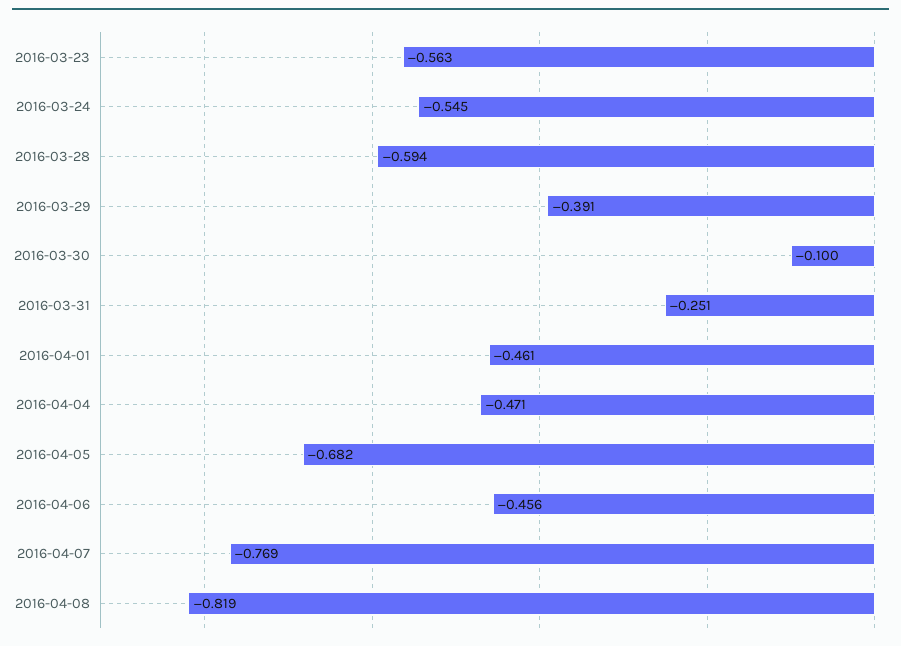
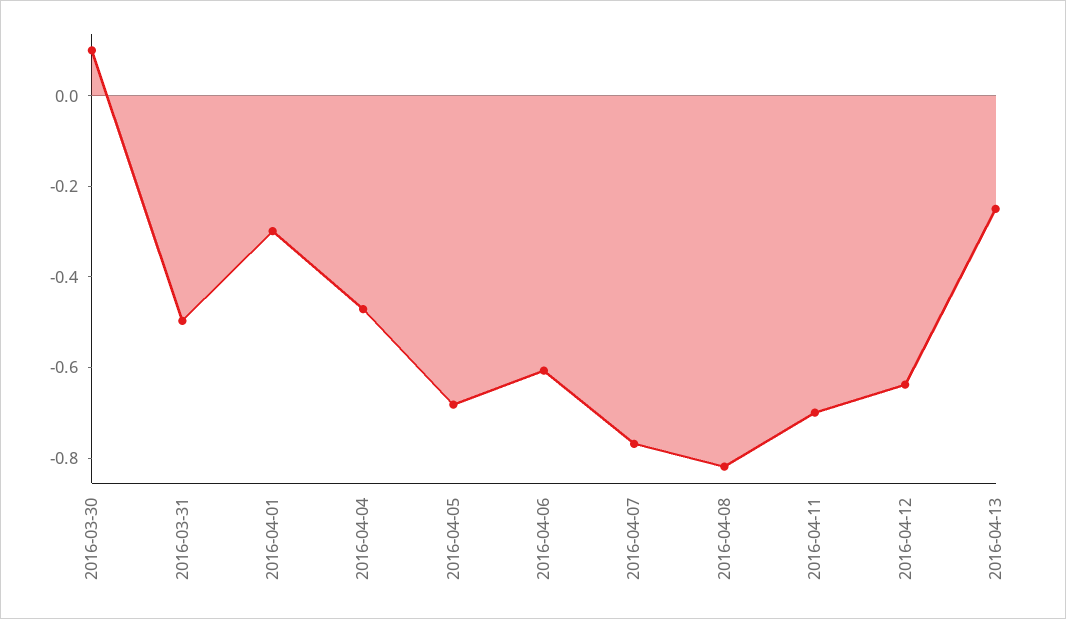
2016-03-23: -0.563 -> none
2016-03-24: -0.545 -> none
2016-03-28: -0.594 -> none
2016-03-29: -0.391 -> none
2016-03-30: -0.1 -> 0.1
2016-03-31: -0.251 -> -0.5
2016-04-01: -0.461 -> -0.3
2016-04-06: -0.456 -> -0.6
2016-04-11: none -> -0.7
2016-04-12: none -> -0.65
2016-04-13: none -> -0.25

